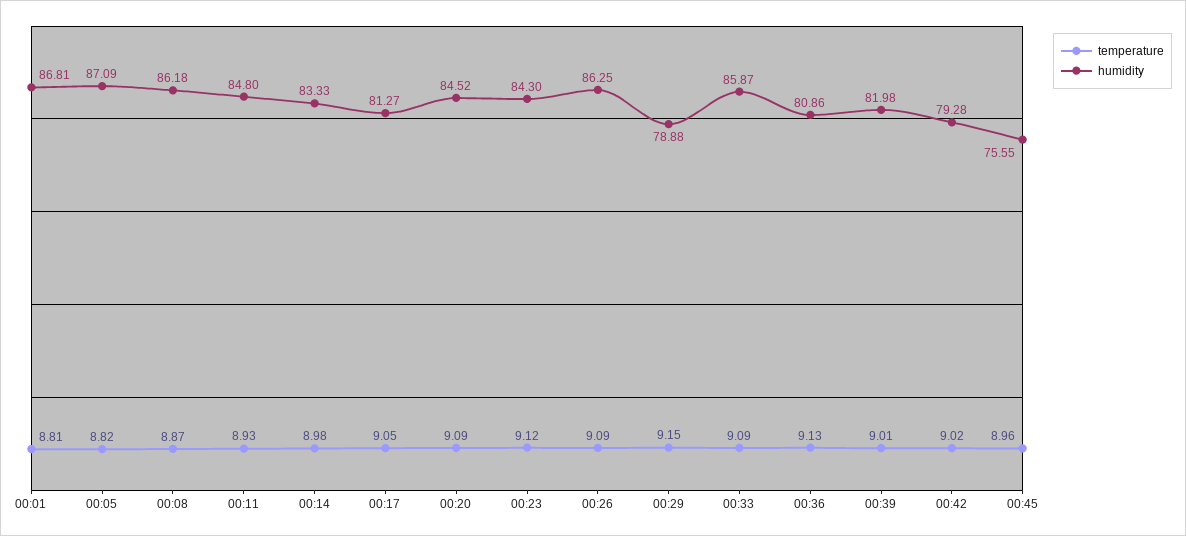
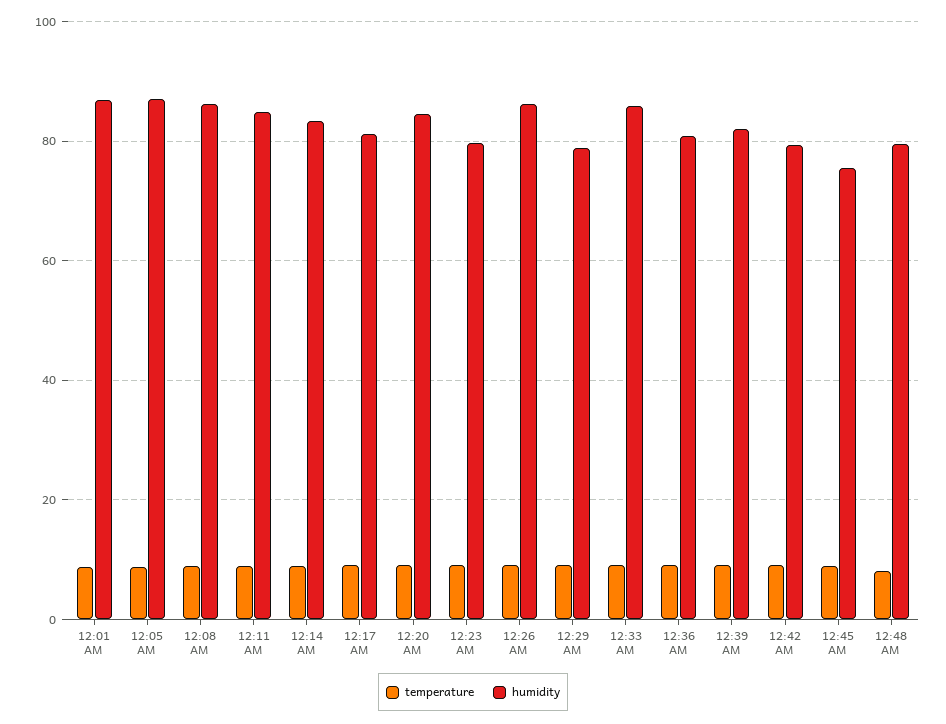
humidity, 00:23: 84.3 -> 80
temperature, 12:48 AM: none -> 8
humidity, 12:48 AM: none -> 80

